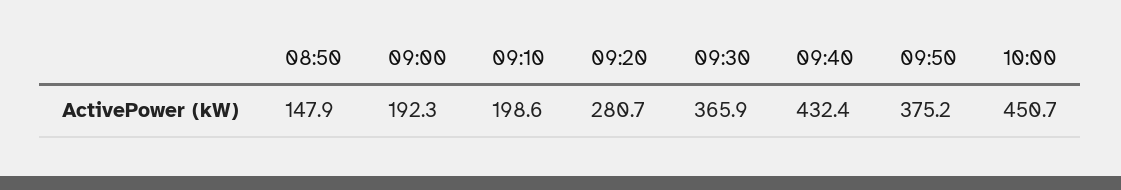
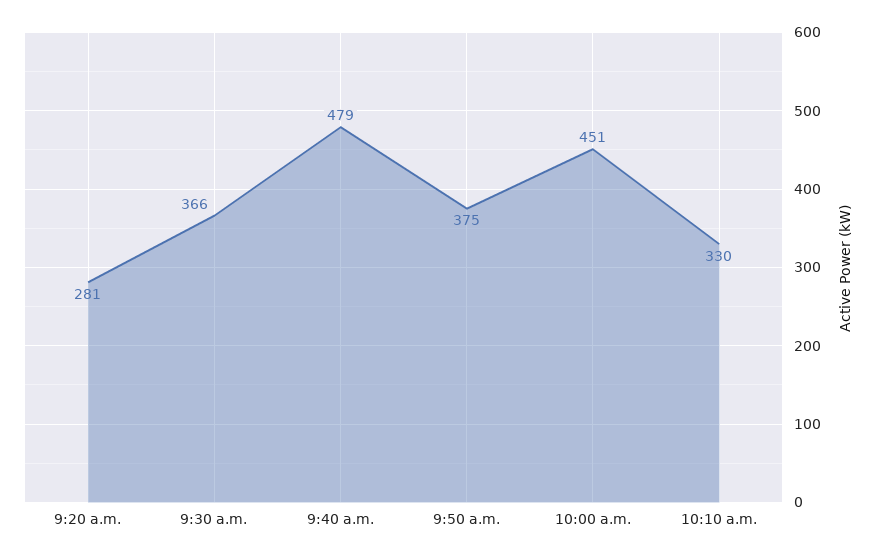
08:50: 147.9 -> none
09:00: 192.3 -> none
09:10: 198.6 -> none
09:40: 432.4 -> 479
10:10 a.m.: none -> 330

